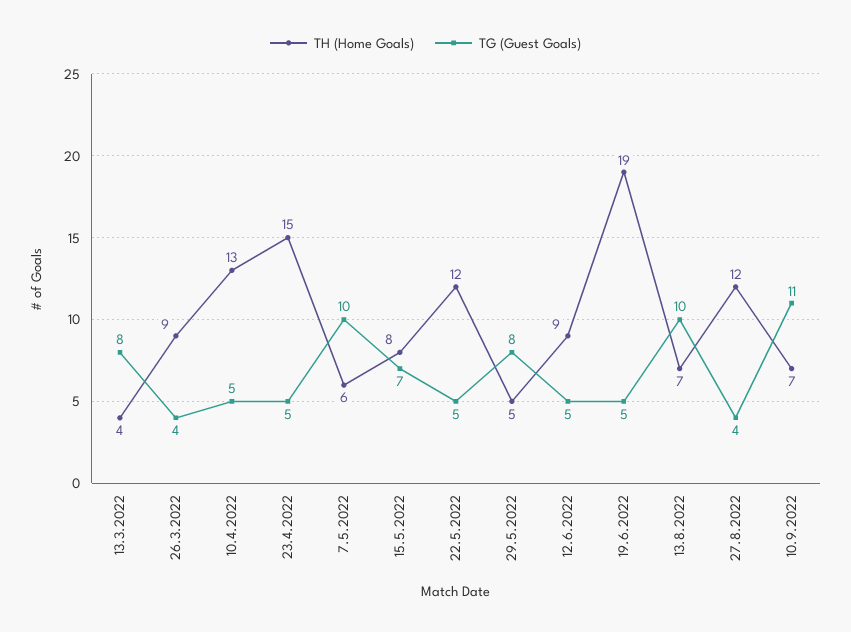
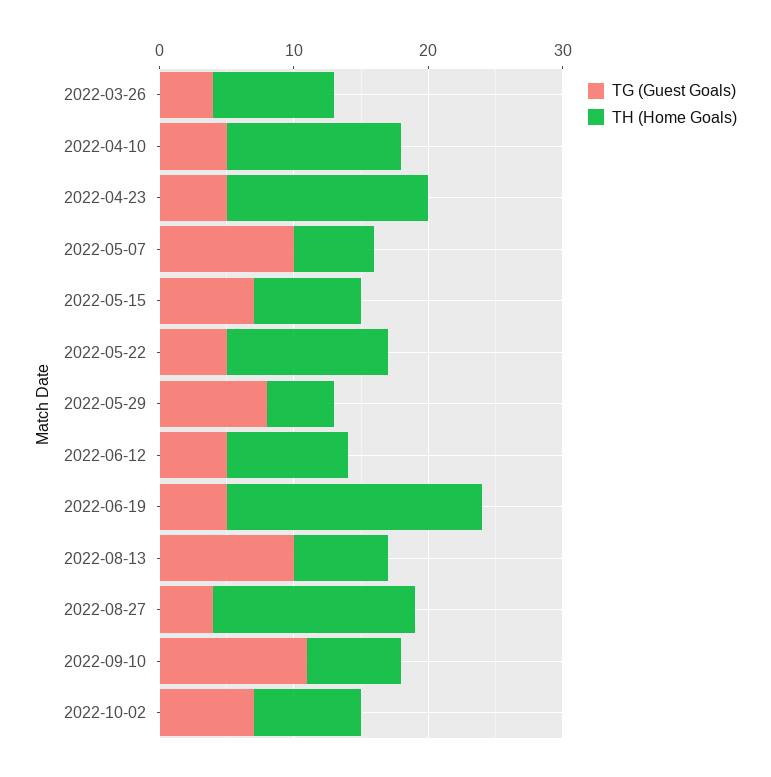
TH (Home Goals), 13.3.2022: 4 -> none
TG (Guest Goals), 13.3.2022: 8 -> none
TH (Home Goals), 27.8.2022: 12 -> 15
TG (Guest Goals), 2022-10-02: none -> 7
TH (Home Goals), 2022-10-02: none -> 8

